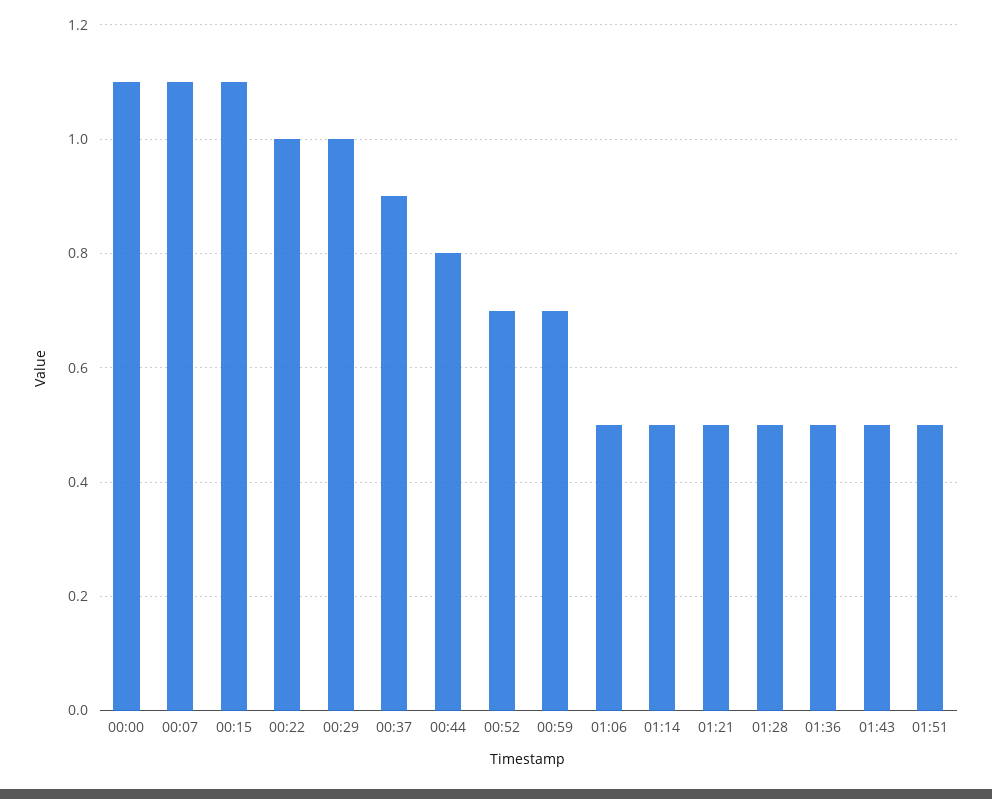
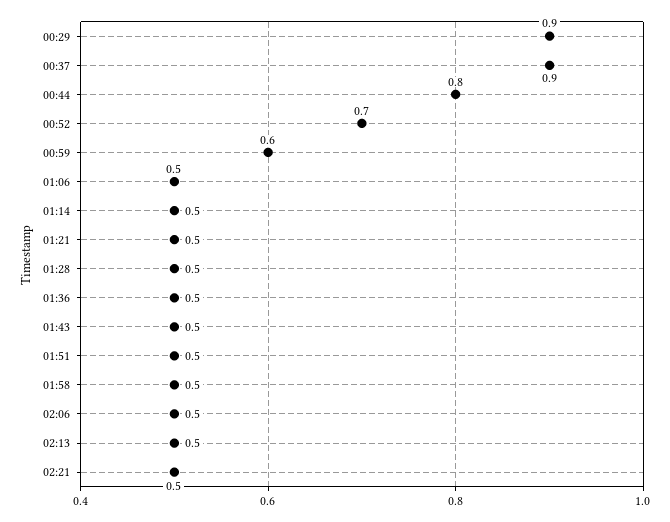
00:00: 1.1 -> none
00:07: 1.1 -> none
00:15: 1.1 -> none
00:22: 1 -> none
00:29: 1 -> 0.9
00:59: 0.7 -> 0.6
01:58: none -> 0.5
02:06: none -> 0.5
02:13: none -> 0.5
02:21: none -> 0.5

